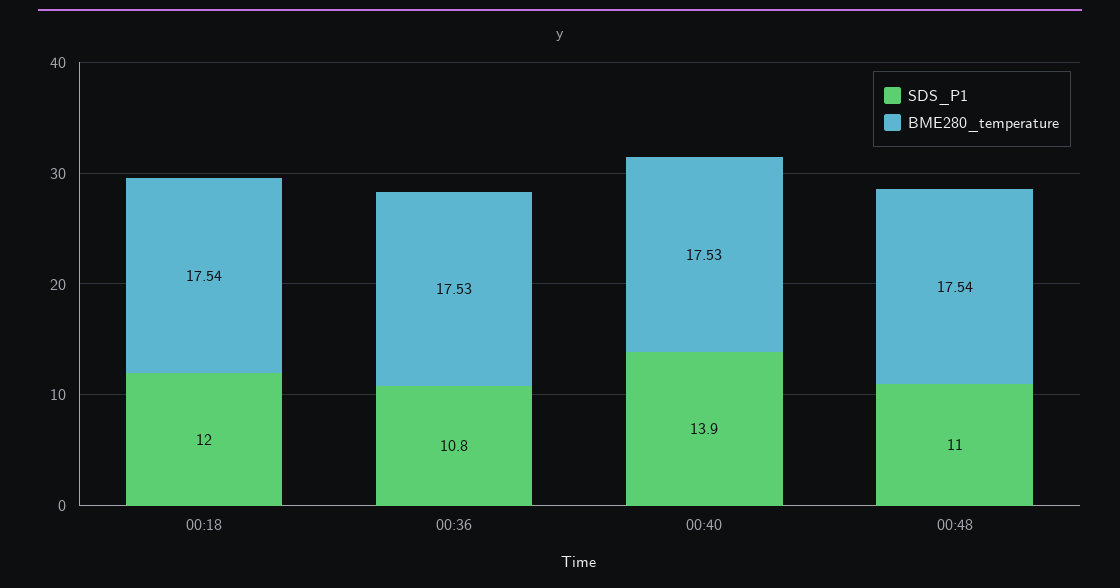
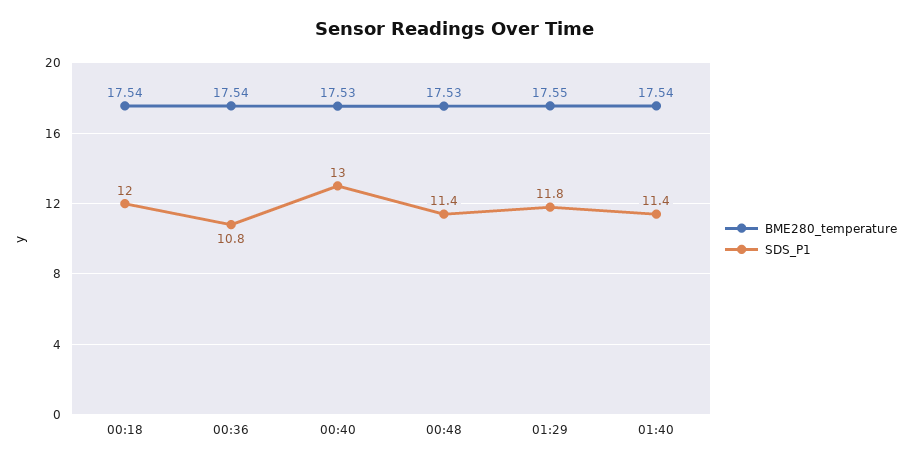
BME280_temperature, 00:36: 17.53 -> 17.54
SDS_P1, 00:40: 13.9 -> 13
SDS_P1, 00:48: 11 -> 11.4
BME280_temperature, 00:48: 17.54 -> 17.53
BME280_temperature, 01:29: none -> 17.55
SDS_P1, 01:29: none -> 11.8
BME280_temperature, 01:40: none -> 17.54
SDS_P1, 01:40: none -> 11.4

